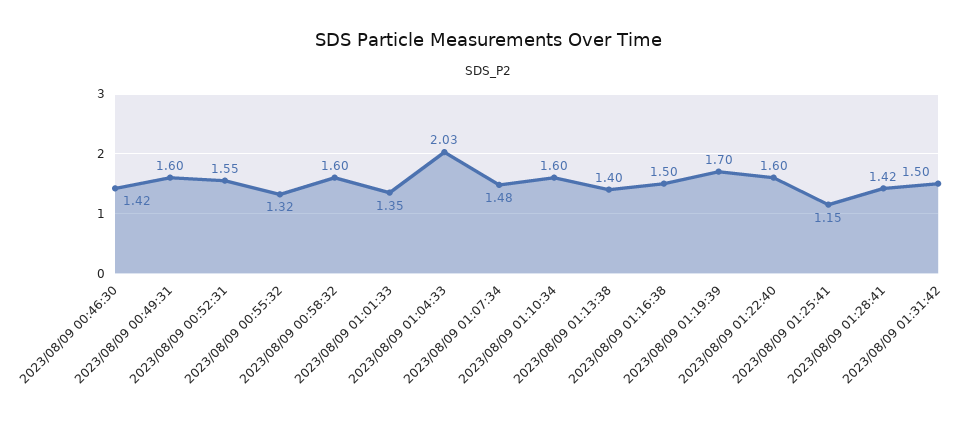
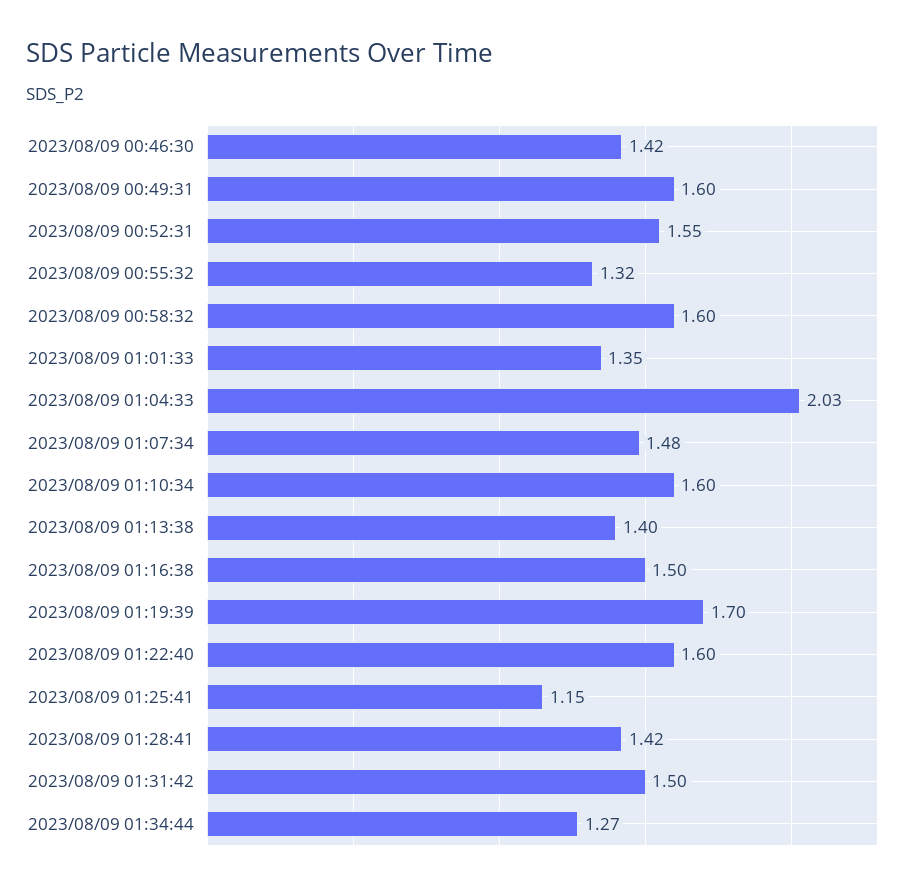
2023/08/09 01:34:44: none -> 1.27

